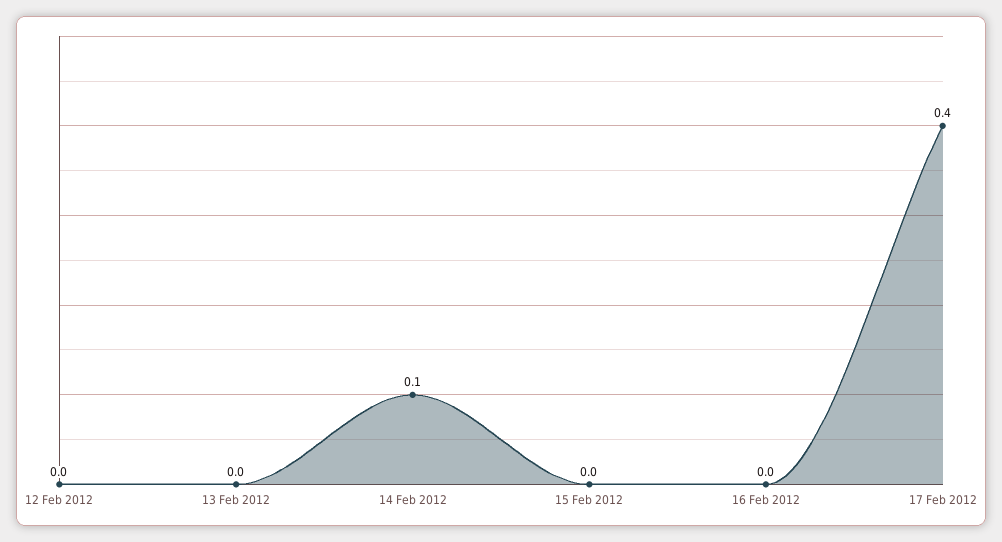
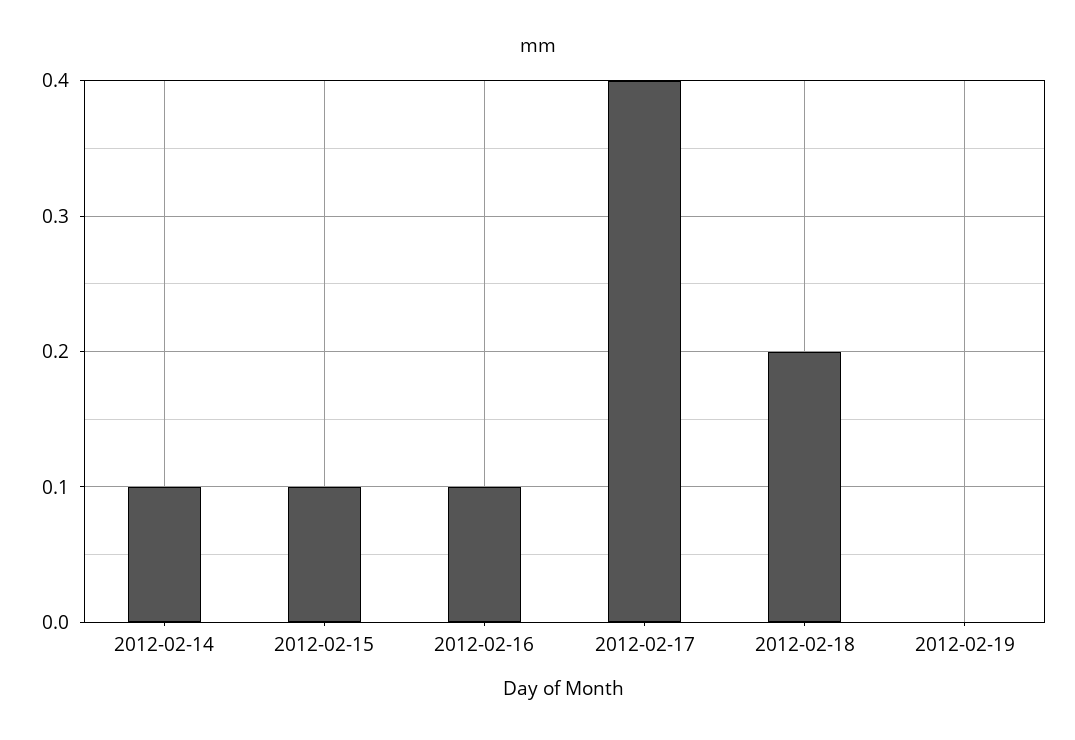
12 Feb 2012: 0 -> none
13 Feb 2012: 0 -> none
15 Feb 2012: 0 -> 0.1
16 Feb 2012: 0 -> 0.1
2012-02-18: none -> 0.2
2012-02-19: none -> 0

